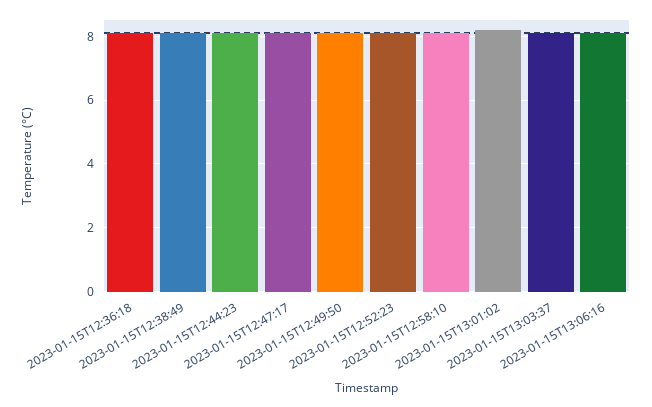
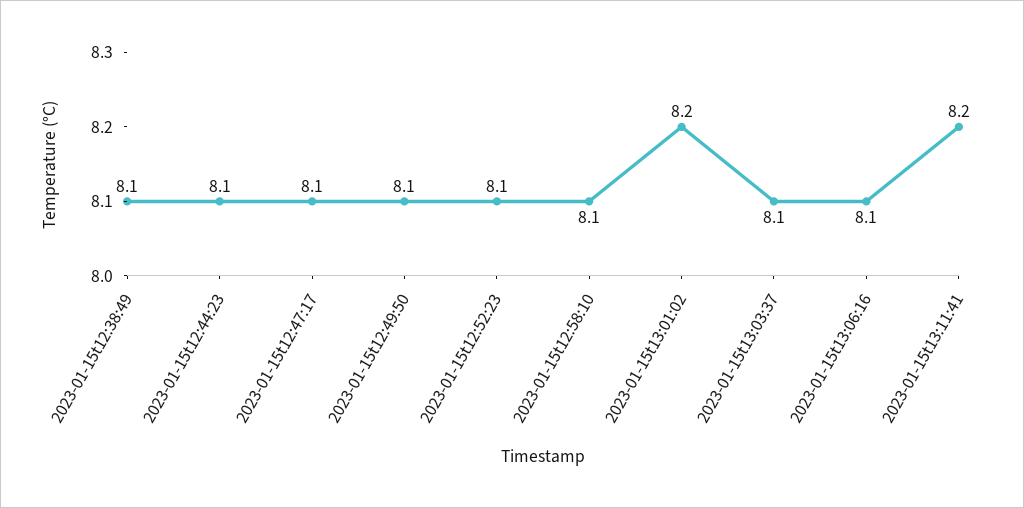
2023-01-15T12:36:18: 8 -> none
2023-01-15t13:11:41: none -> 8.2

